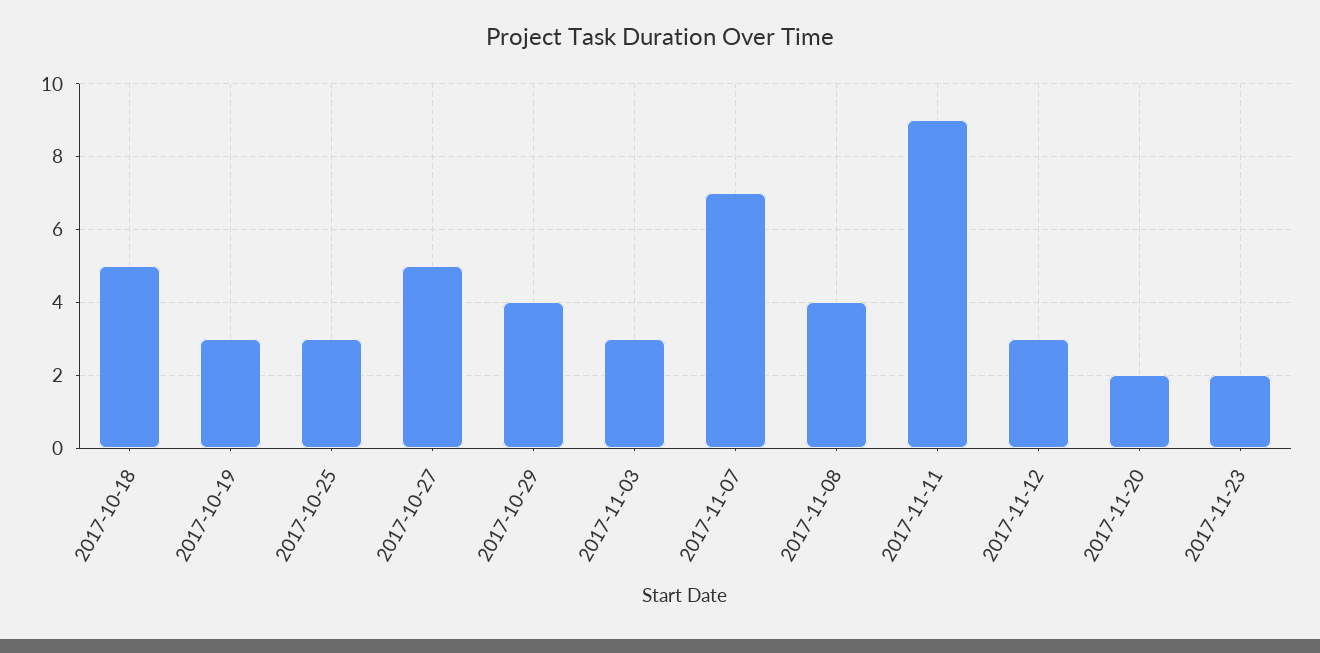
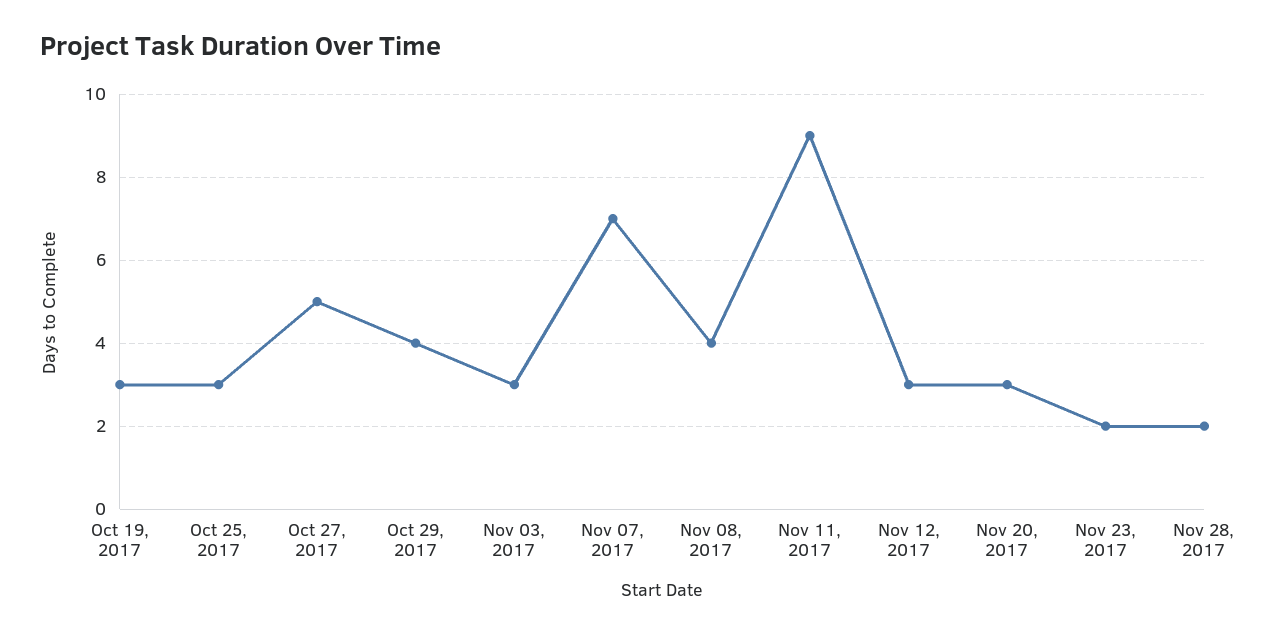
2017-10-18: 5 -> none
2017-11-20: 2 -> 3
Nov 28, 2017: none -> 2

